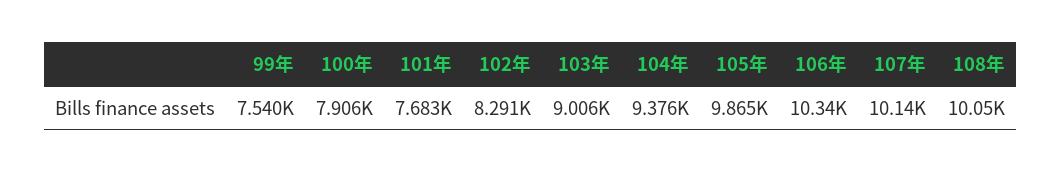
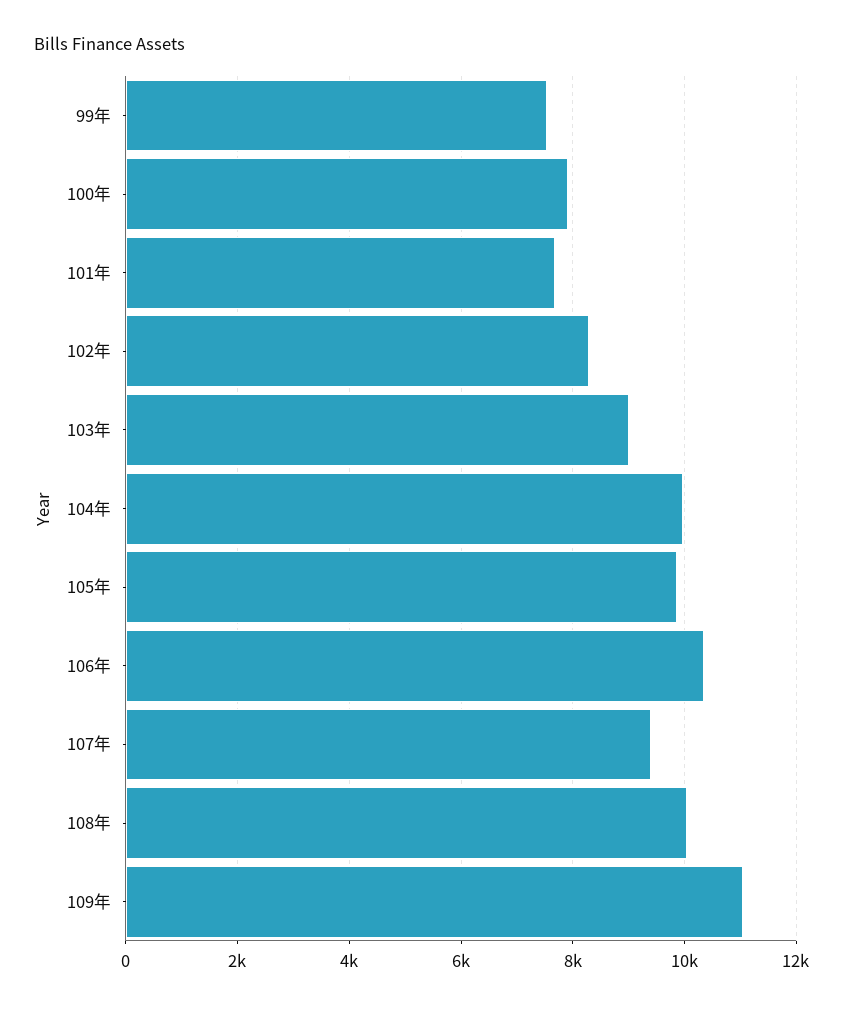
104年: 9376 -> 10000
107年: 10140 -> 9400
109年: none -> 11000

